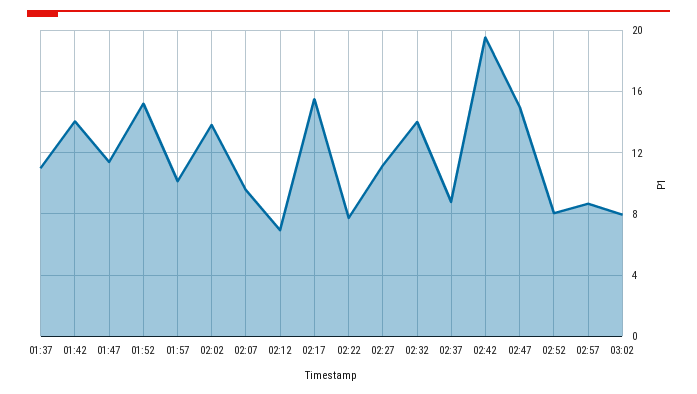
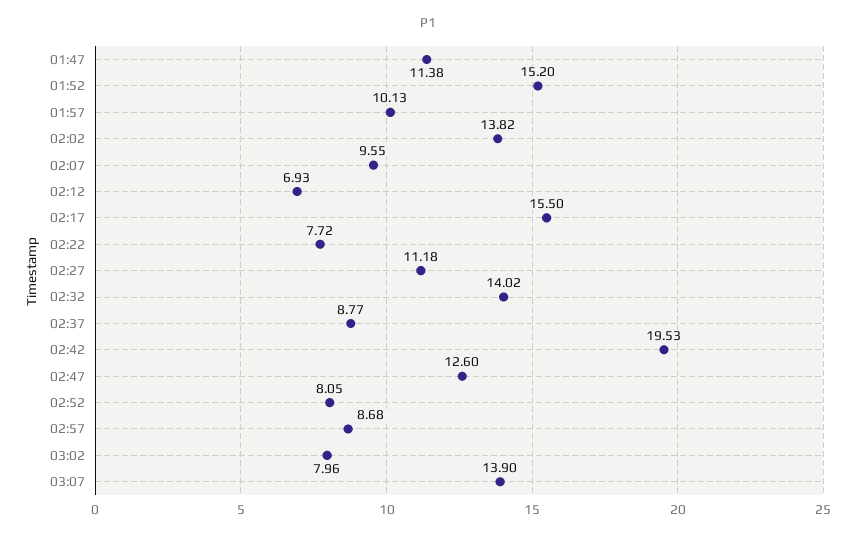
01:37: 11 -> none
01:42: 14 -> none
02:47: 15 -> 12.6
03:07: none -> 13.9

